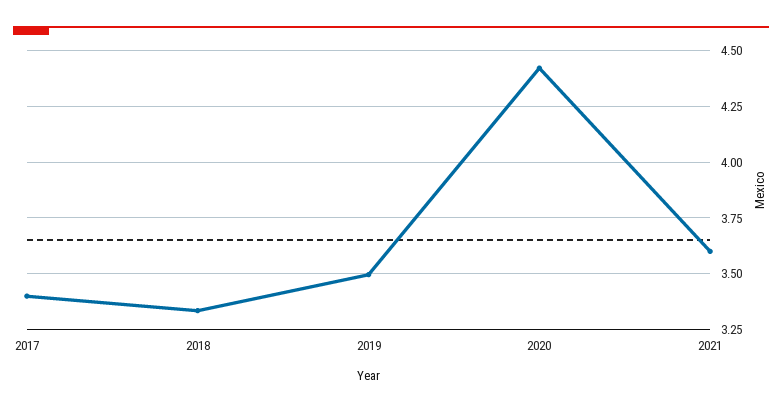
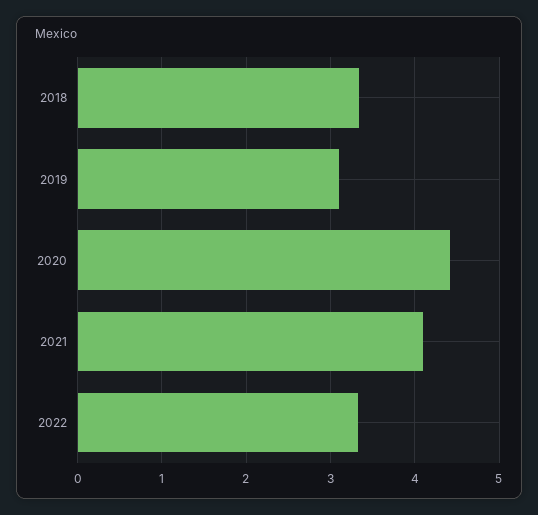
2017: 3.4 -> none
2019: 3.5 -> 3.1
2021: 3.6 -> 4.1
2022: none -> 3.3

